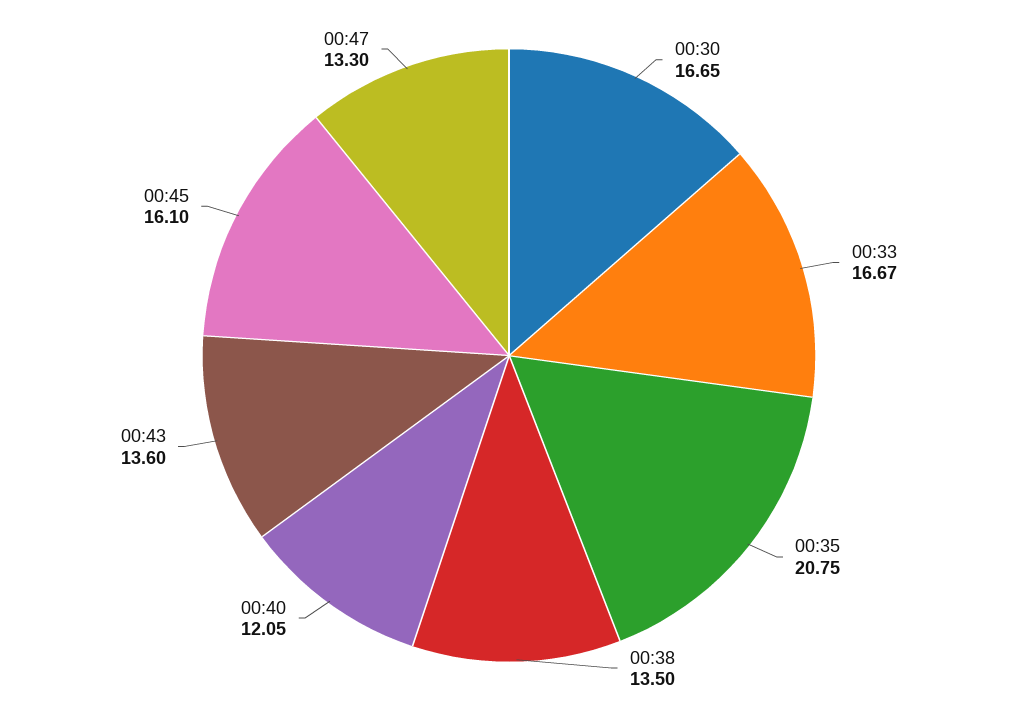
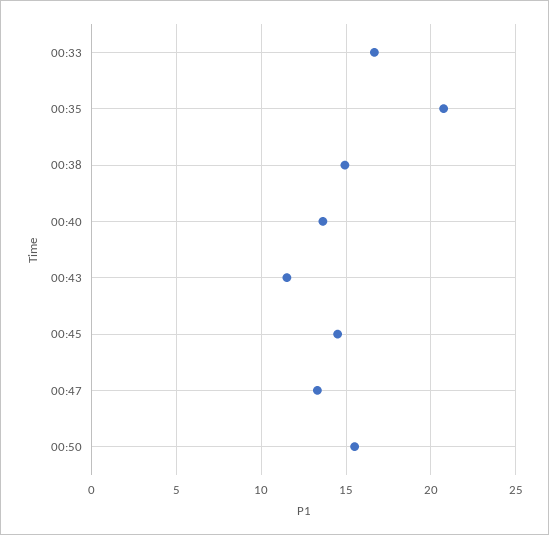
00:30: 16.65 -> none
00:38: 13.5 -> 15
00:40: 12.05 -> 13.5
00:43: 13.6 -> 11.5
00:45: 16.1 -> 14.5
00:50: none -> 15.5

